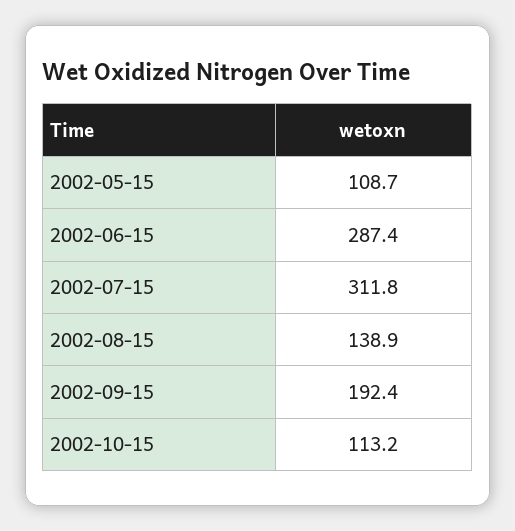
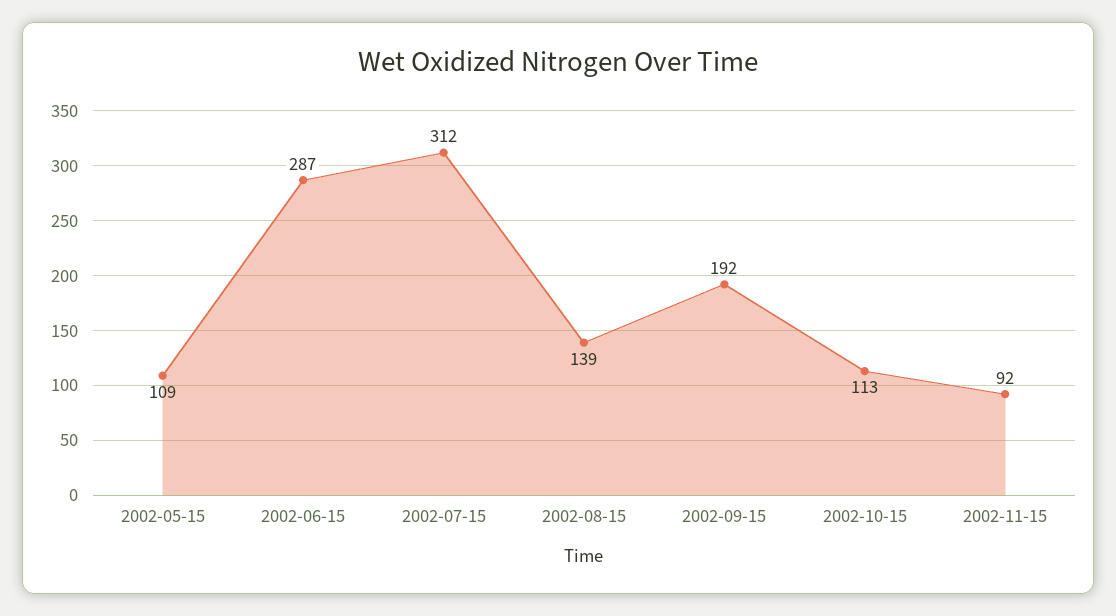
2002-11-15: none -> 92

